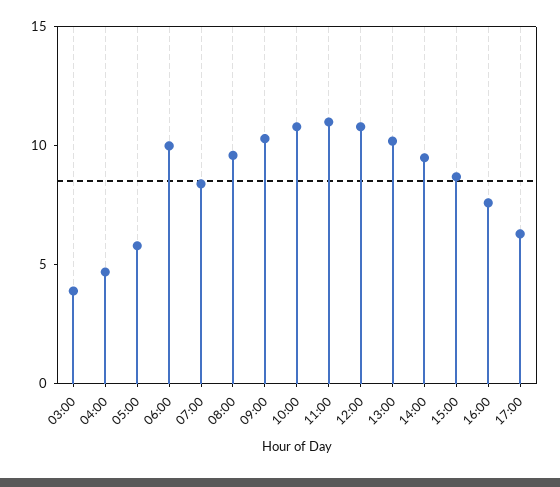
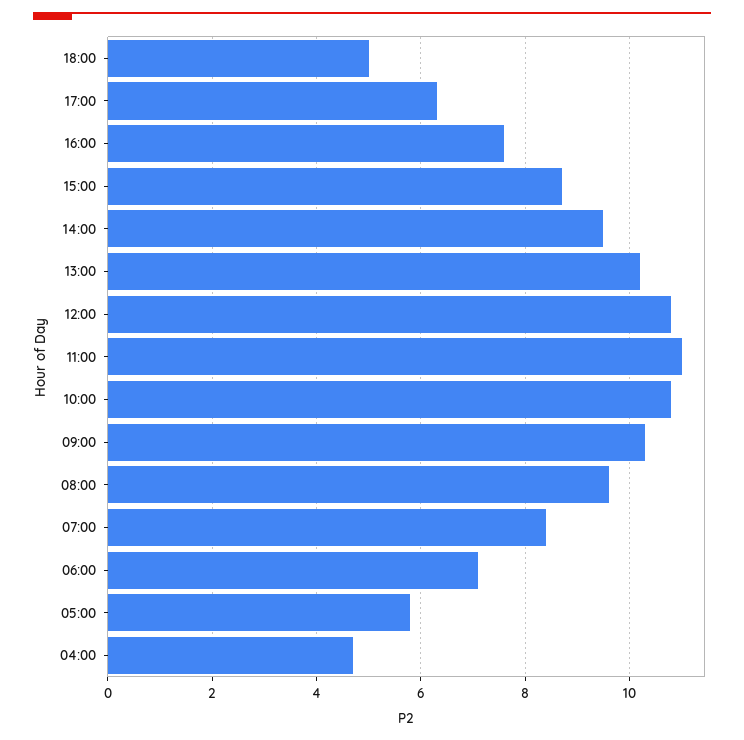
03:00: 4 -> none
06:00: 10 -> 7
18:00: none -> 5

